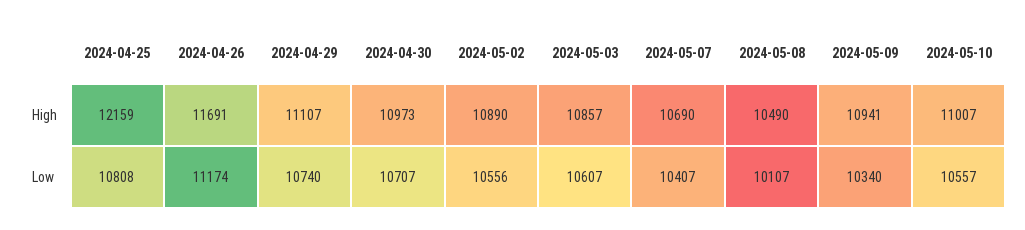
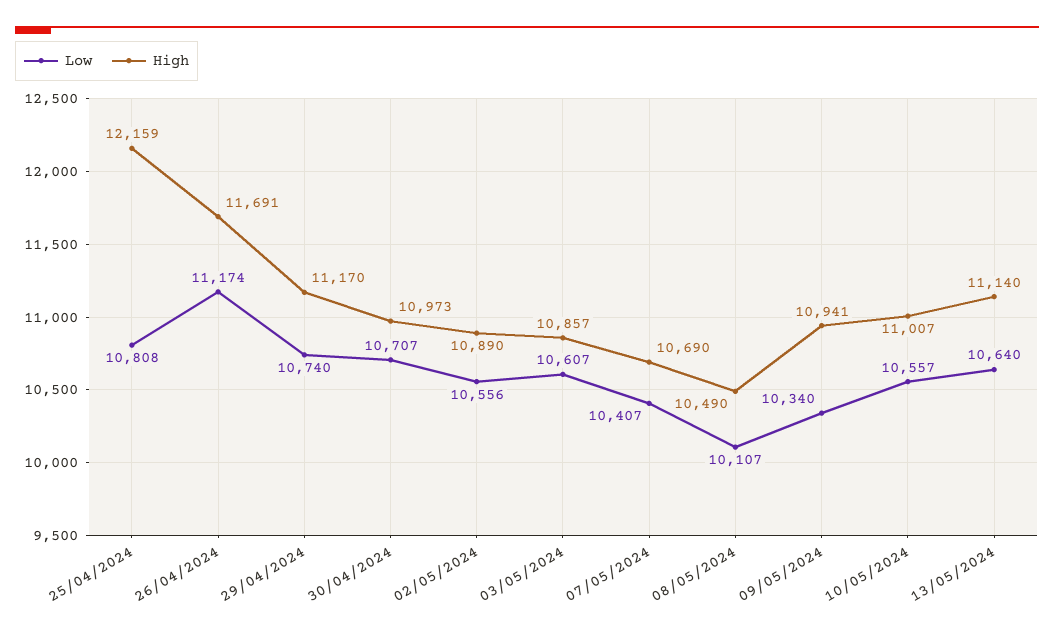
High, 2024-04-29: 11107 -> 11170
Low, 13/05/2024: none -> 10640
High, 13/05/2024: none -> 11140

